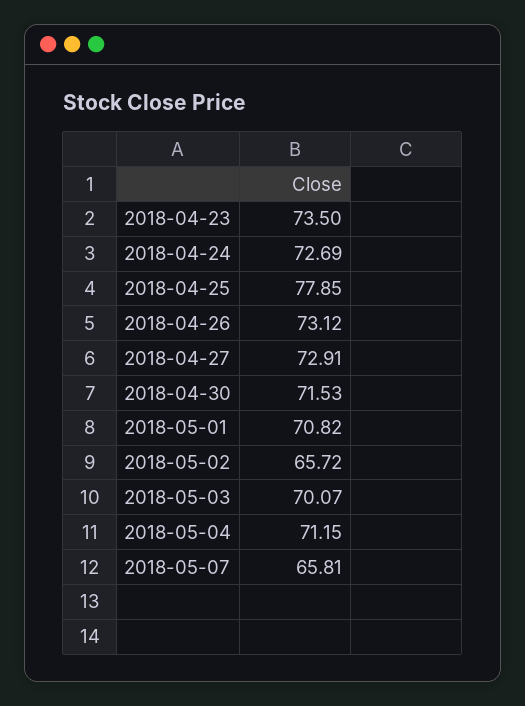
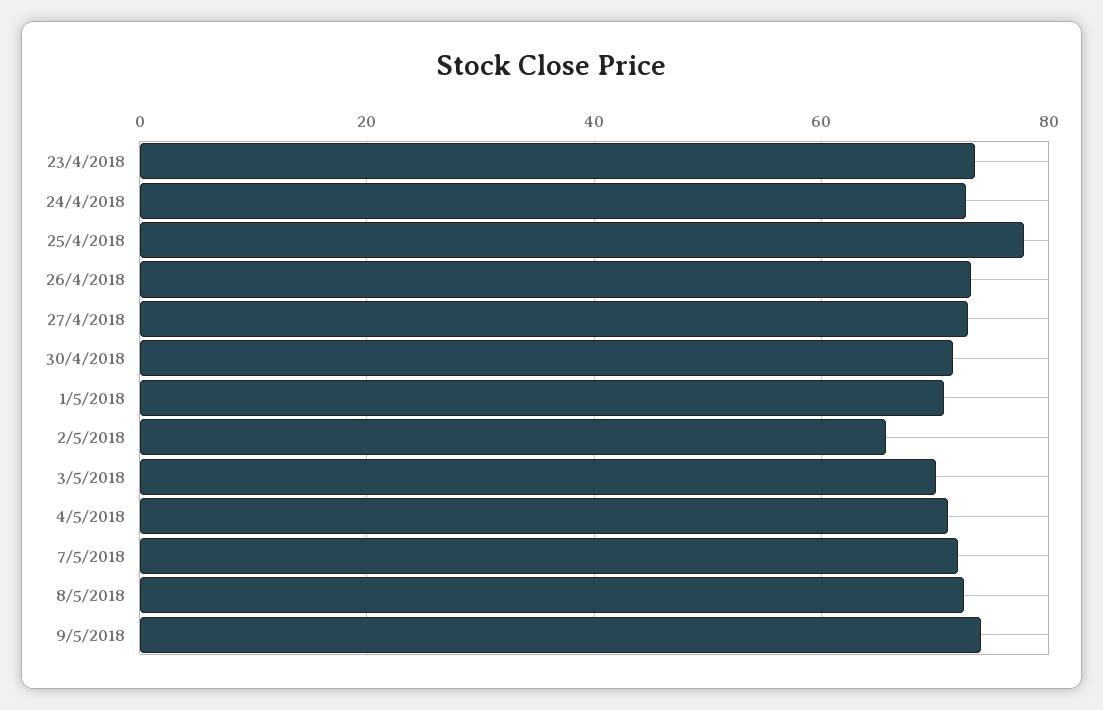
2018-05-07: 65.81 -> 72
8/5/2018: none -> 72
9/5/2018: none -> 74

